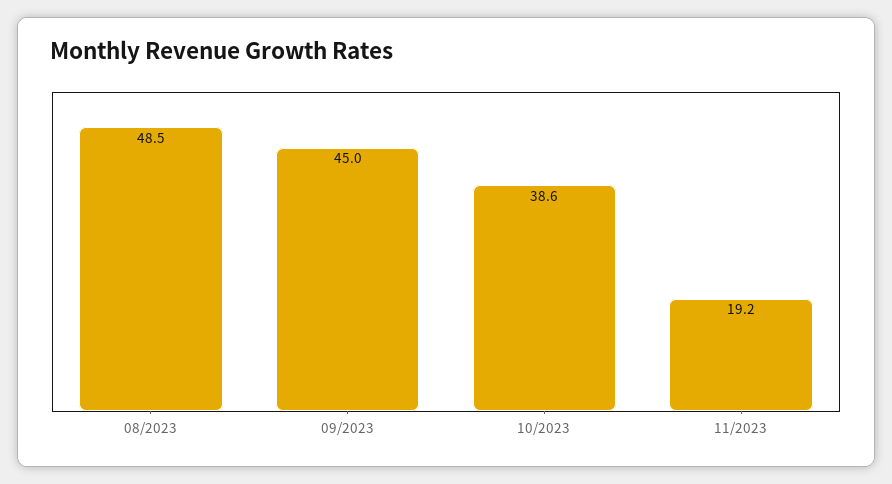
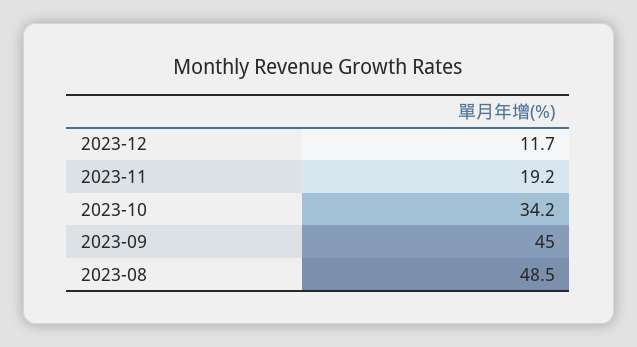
10/2023: 38.6 -> 34.2
2023-12: none -> 11.7

